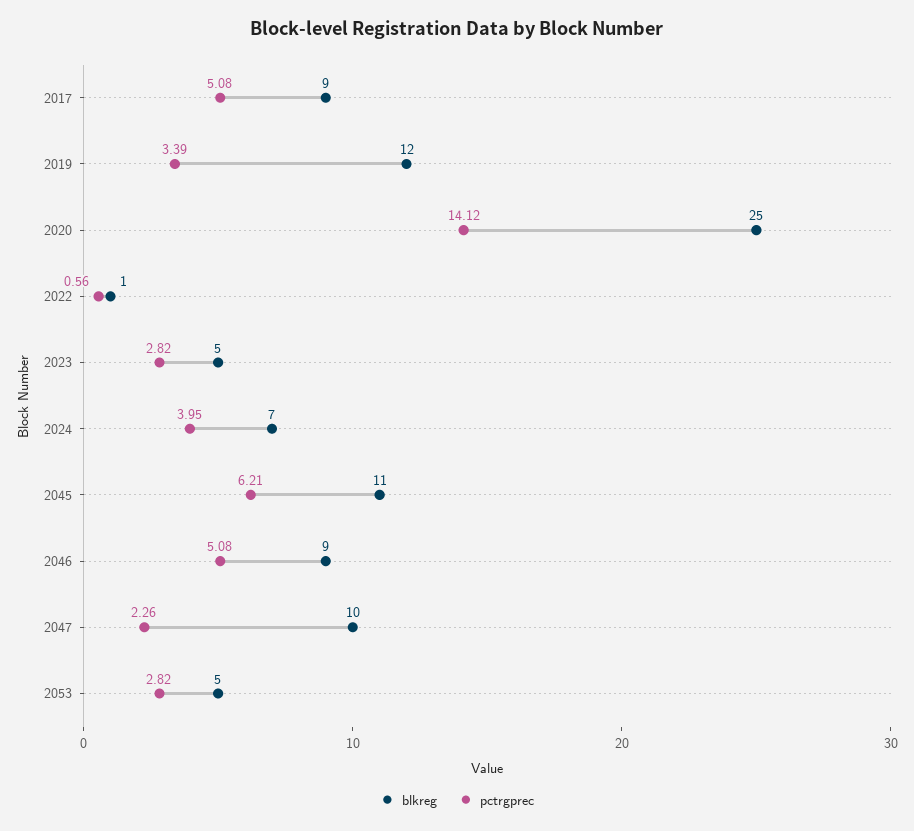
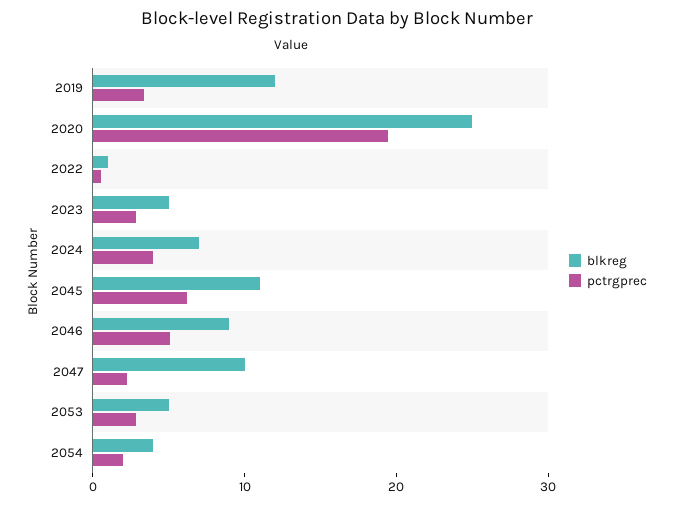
blkreg, 2017: 9 -> none
pctrgprec, 2017: 5.08 -> none
pctrgprec, 2020: 14.12 -> 20
blkreg, 2054: none -> 4
pctrgprec, 2054: none -> 2

